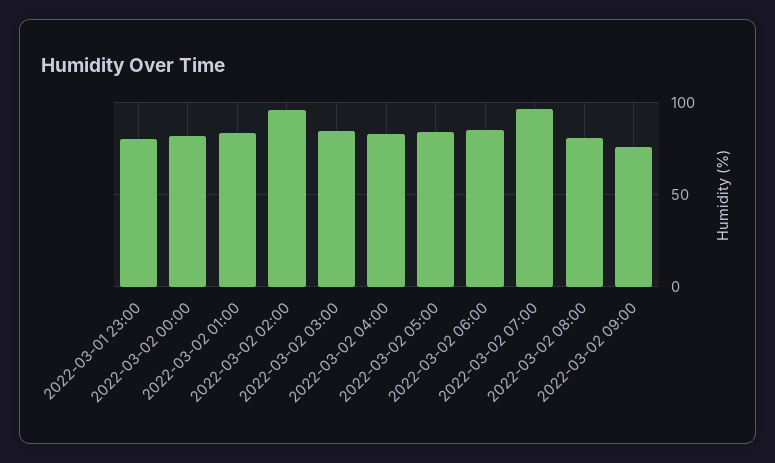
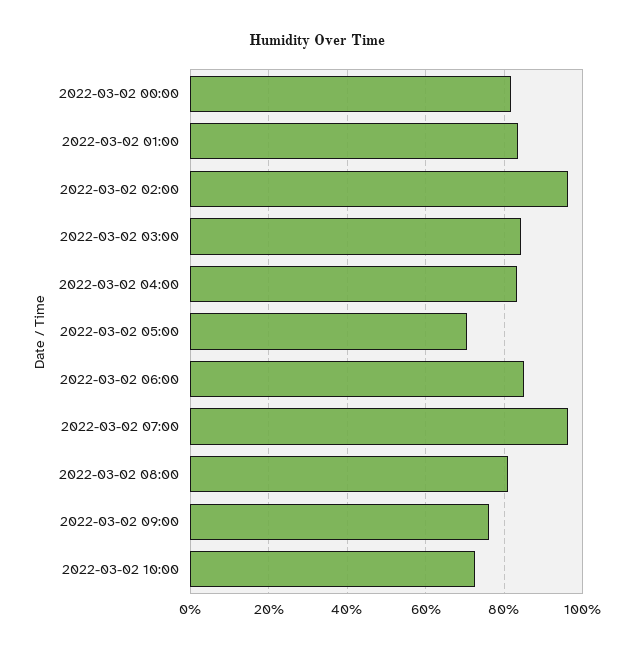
2022-03-01 23:00: 80 -> none
2022-03-02 05:00: 85 -> 70
2022-03-02 10:00: none -> 72

